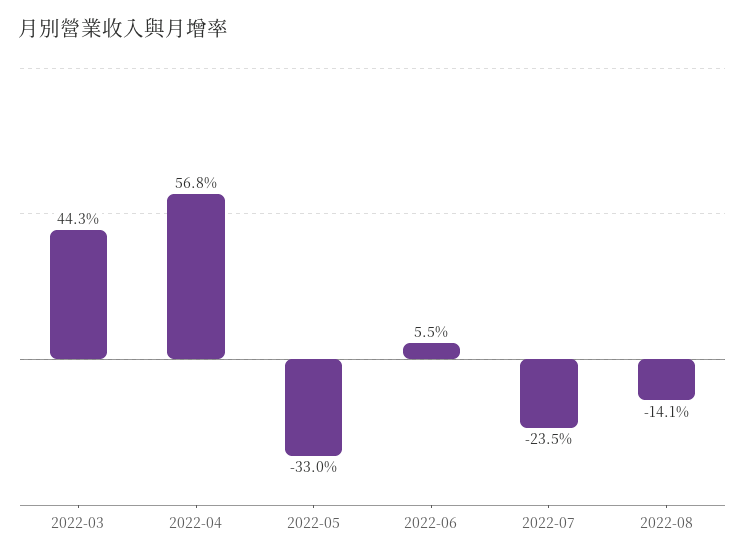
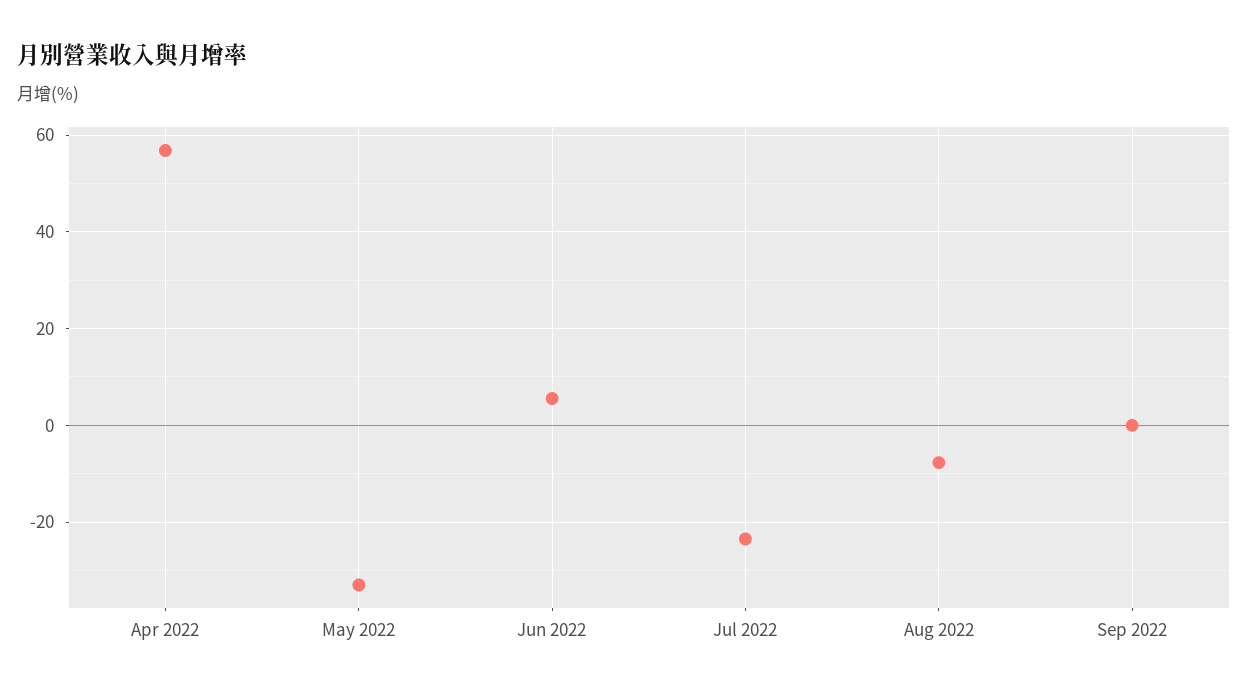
2022-03: 44.3 -> none
2022-08: -14.1 -> -8
Sep 2022: none -> 0

